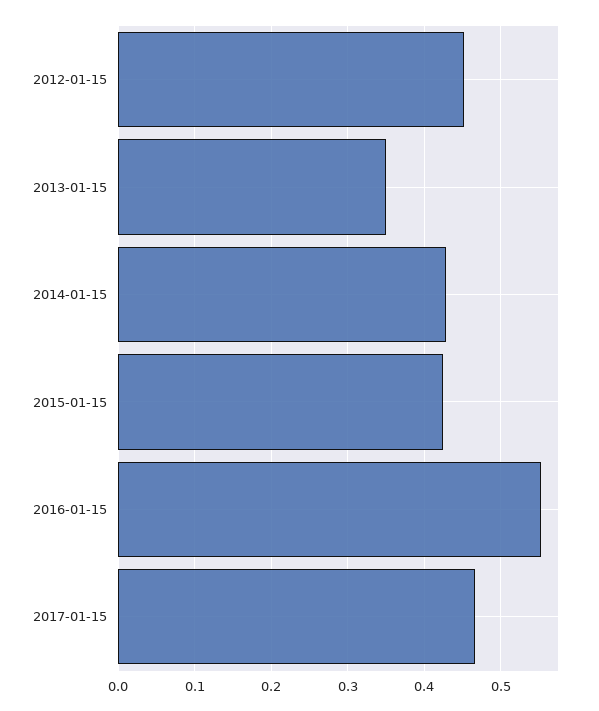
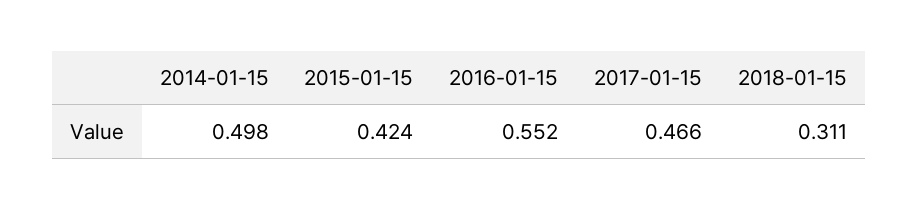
2012-01-15: 0.45 -> none
2013-01-15: 0.35 -> none
2014-01-15: 0.43 -> 0.498
2018-01-15: none -> 0.311

